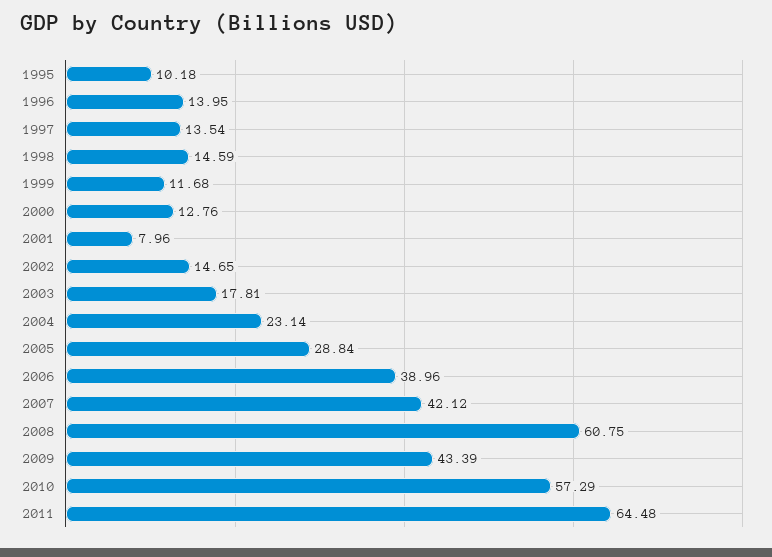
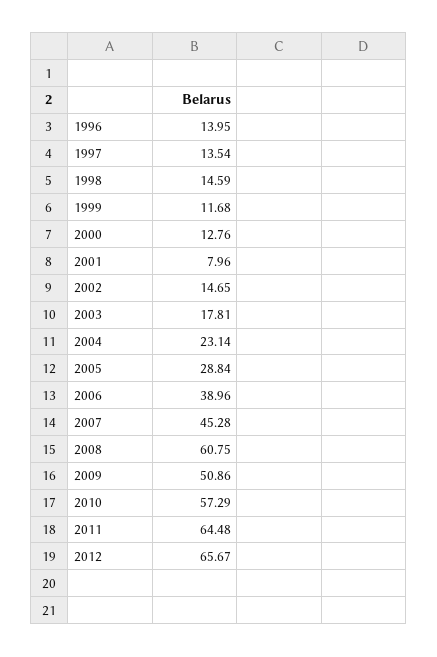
1995: 10.18 -> none
2007: 42.12 -> 45.28
2009: 43.39 -> 50.86
2012: none -> 65.67

